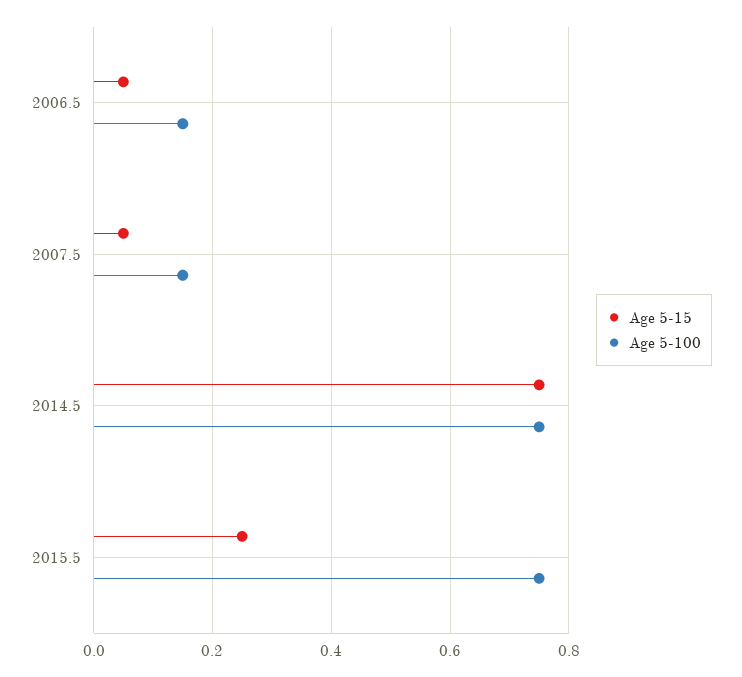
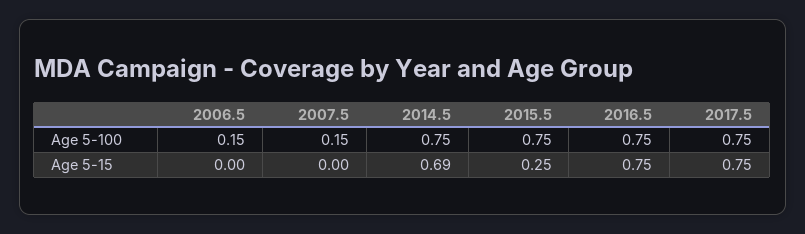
Age 5-15, 2006.5: 0.05 -> 0
Age 5-15, 2007.5: 0.05 -> 0
Age 5-15, 2014.5: 0.75 -> 0.69
Age 5-100, 2016.5: none -> 0.75
Age 5-100, 2017.5: none -> 0.75
Age 5-15, 2016.5: none -> 0.75
Age 5-15, 2017.5: none -> 0.75

